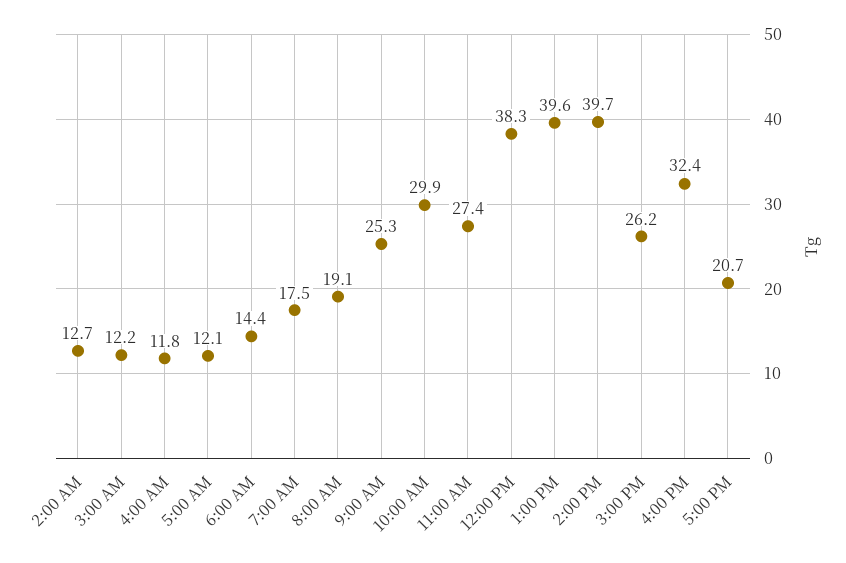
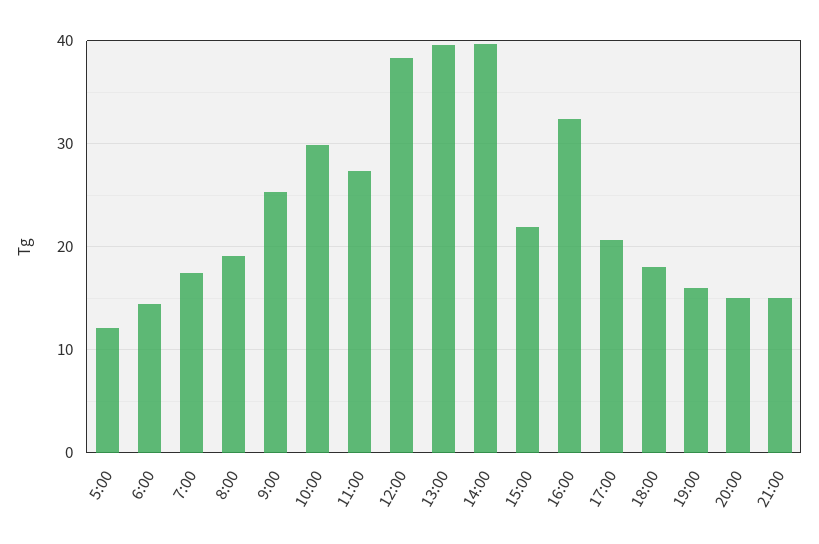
2:00 AM: 12.7 -> none
3:00 AM: 12.2 -> none
4:00 AM: 11.8 -> none
3:00 PM: 26.2 -> 22
18:00: none -> 18
19:00: none -> 16
20:00: none -> 15
21:00: none -> 15

